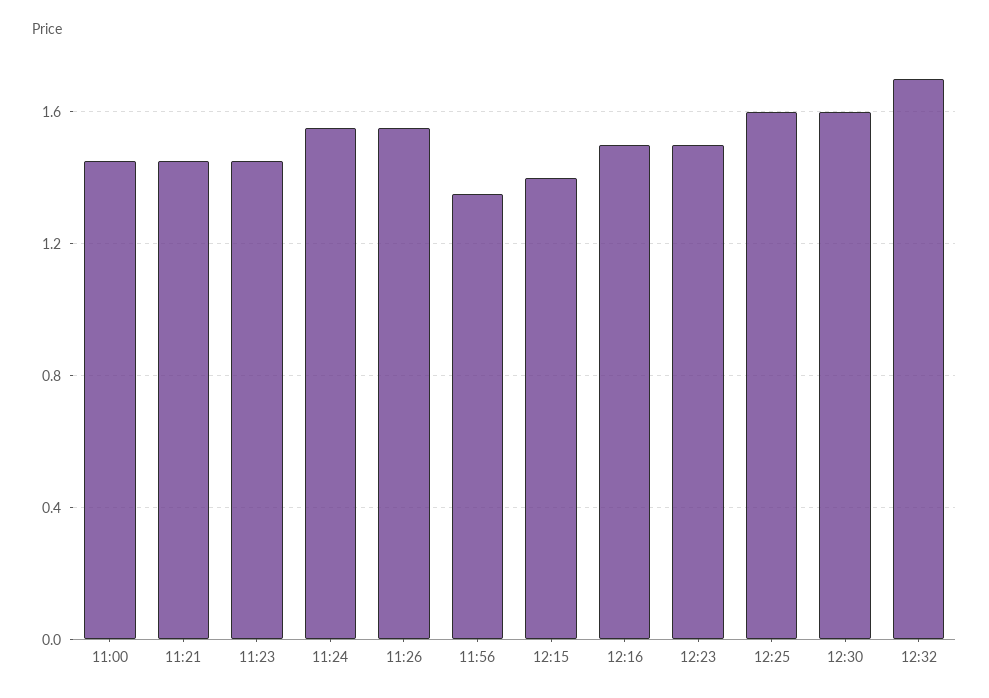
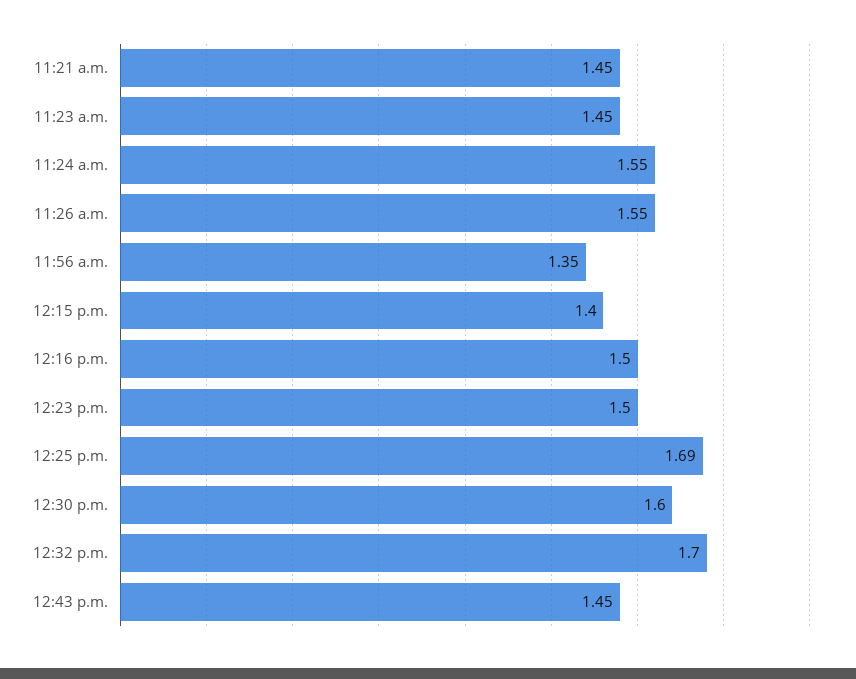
11:00: 1.45 -> none
12:25: 1.6 -> 1.69
12:43 p.m.: none -> 1.45

